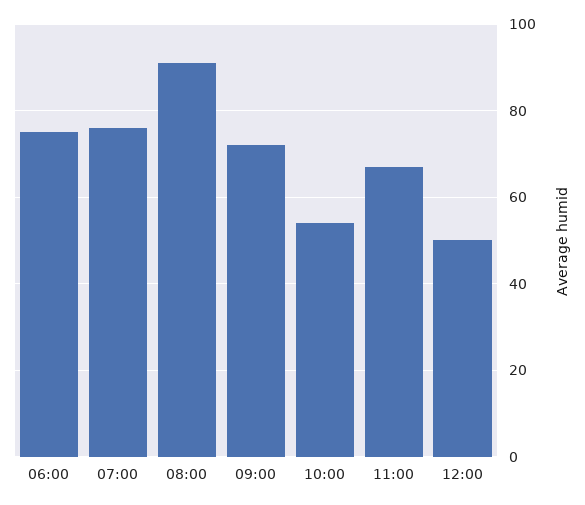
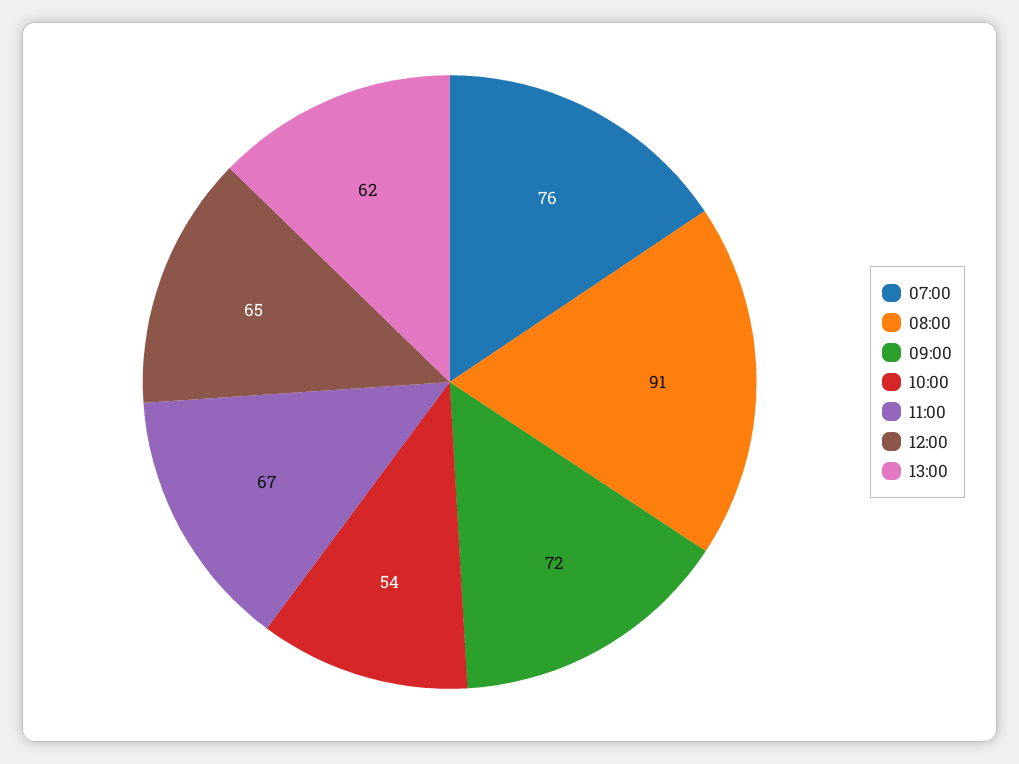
06:00: 75 -> none
12:00: 50 -> 65
13:00: none -> 62

